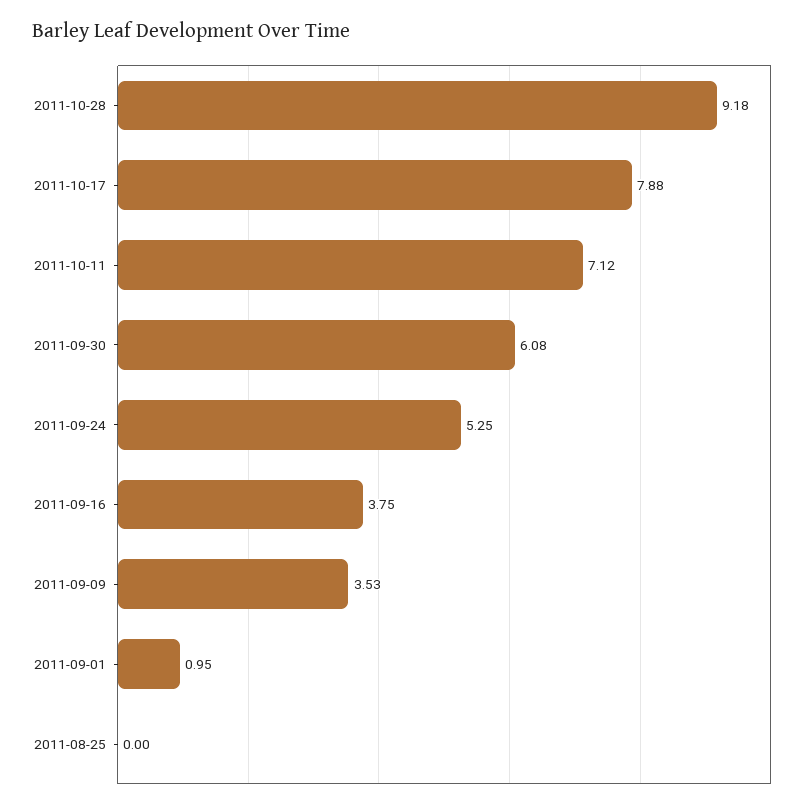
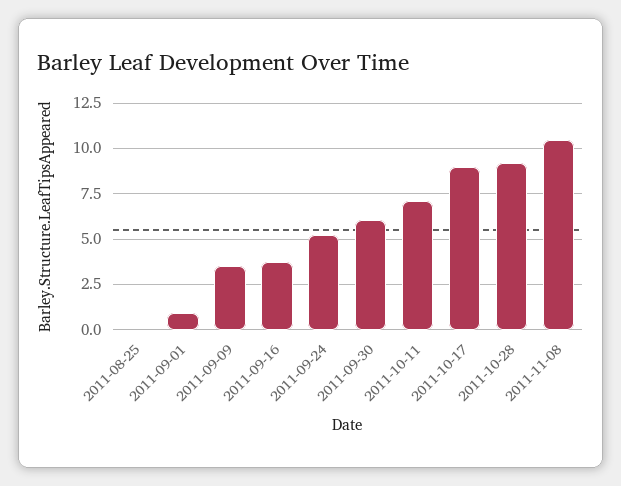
2011-10-17: 7.88 -> 9
2011-11-08: none -> 10.5

